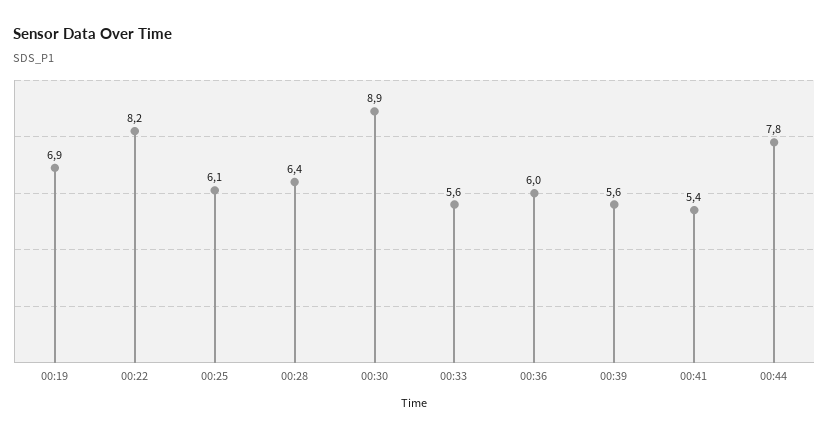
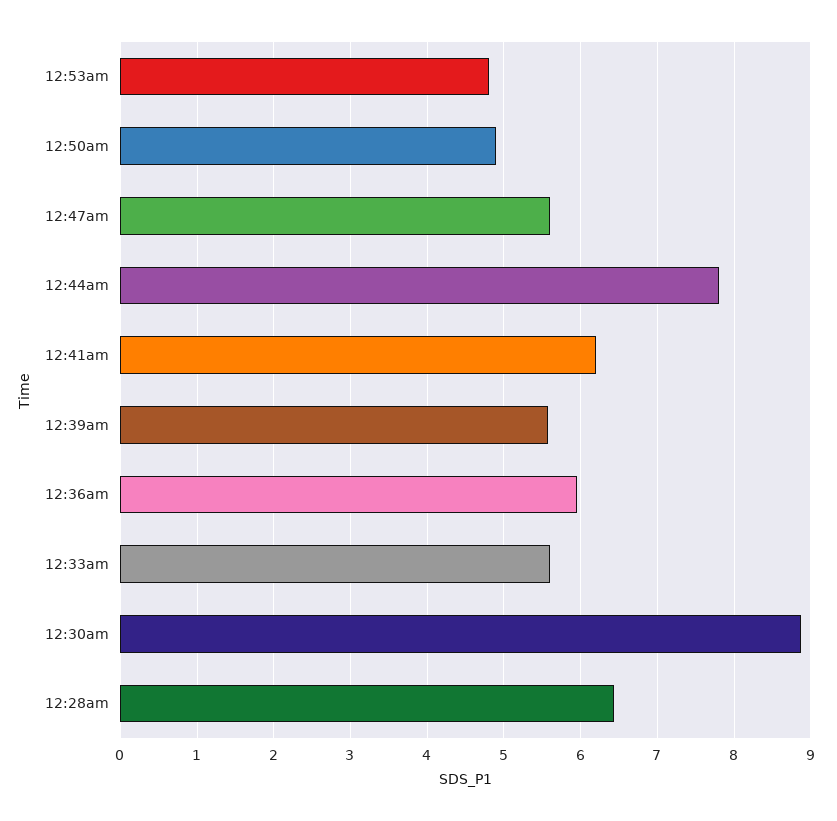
00:19: 6.9 -> none
00:22: 8.2 -> none
00:25: 6.1 -> none
00:41: 5.4 -> 6.2
12:53am: none -> 4.8
12:50am: none -> 4.9
12:47am: none -> 5.6

